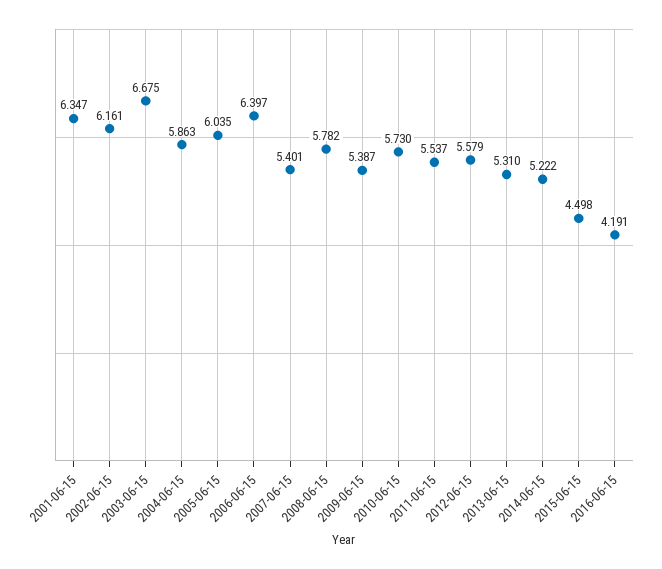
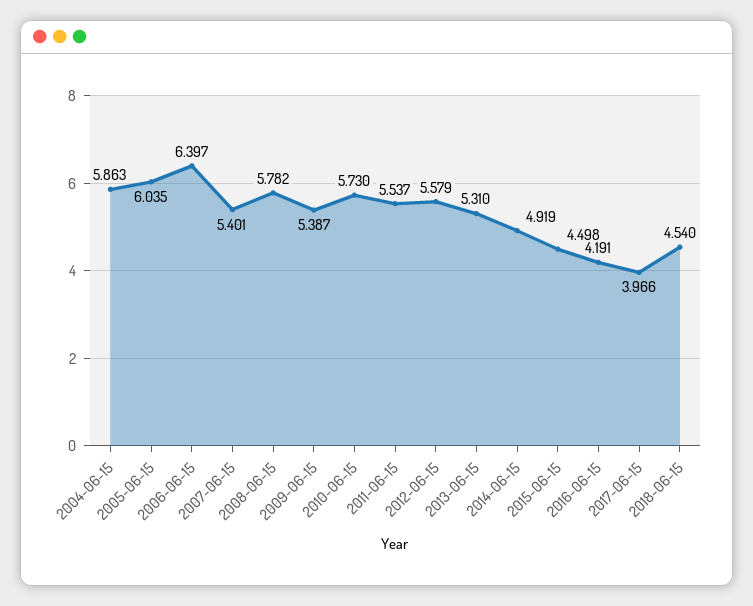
2001-06-15: 6.347 -> none
2002-06-15: 6.161 -> none
2003-06-15: 6.675 -> none
2014-06-15: 5.222 -> 4.919
2017-06-15: none -> 3.966
2018-06-15: none -> 4.54

